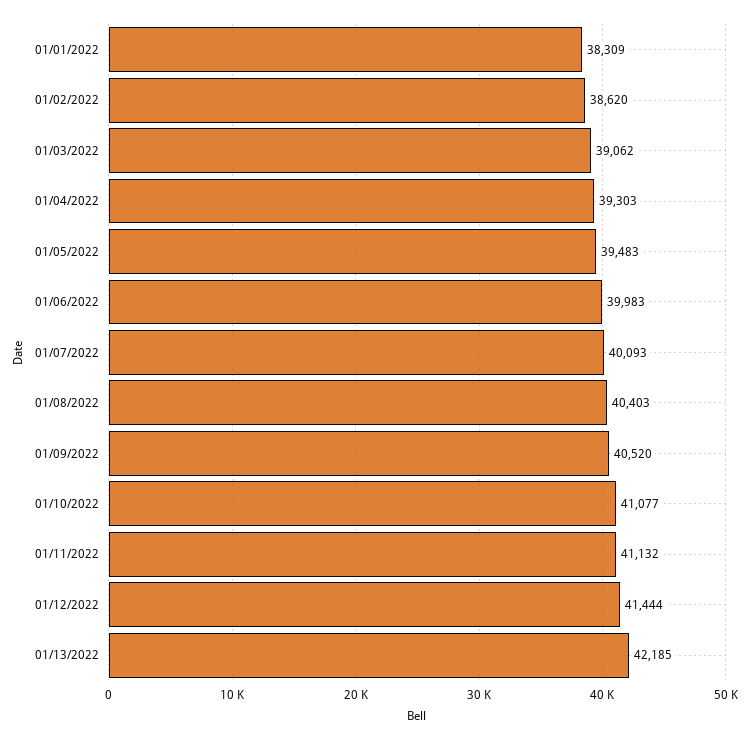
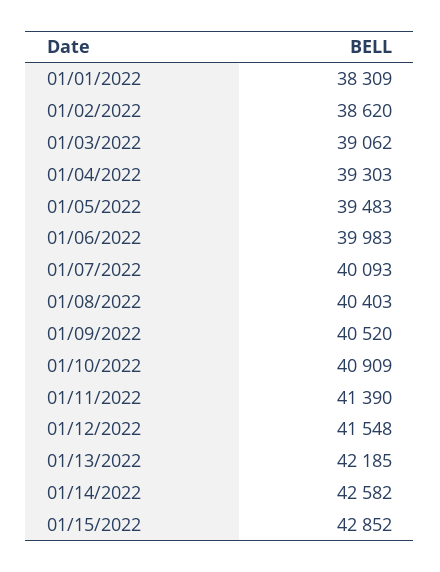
01/10/2022: 41077 -> 40909
01/11/2022: 41132 -> 41390
01/12/2022: 41444 -> 41548
01/14/2022: none -> 42582
01/15/2022: none -> 42852

